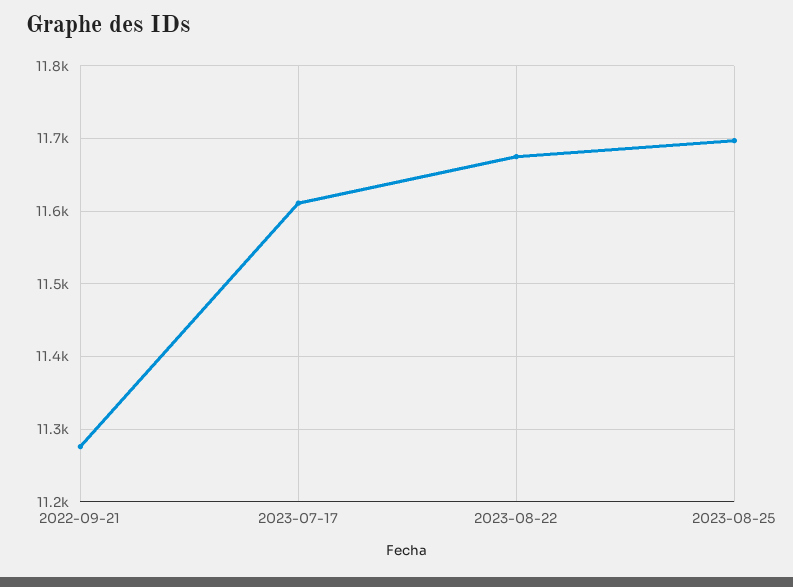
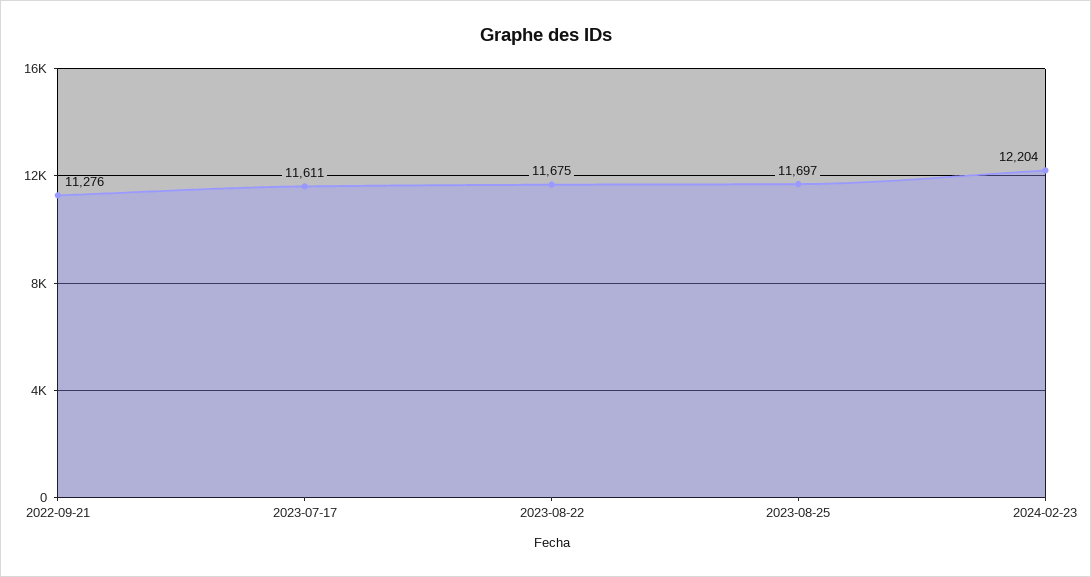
2024-02-23: none -> 12204

